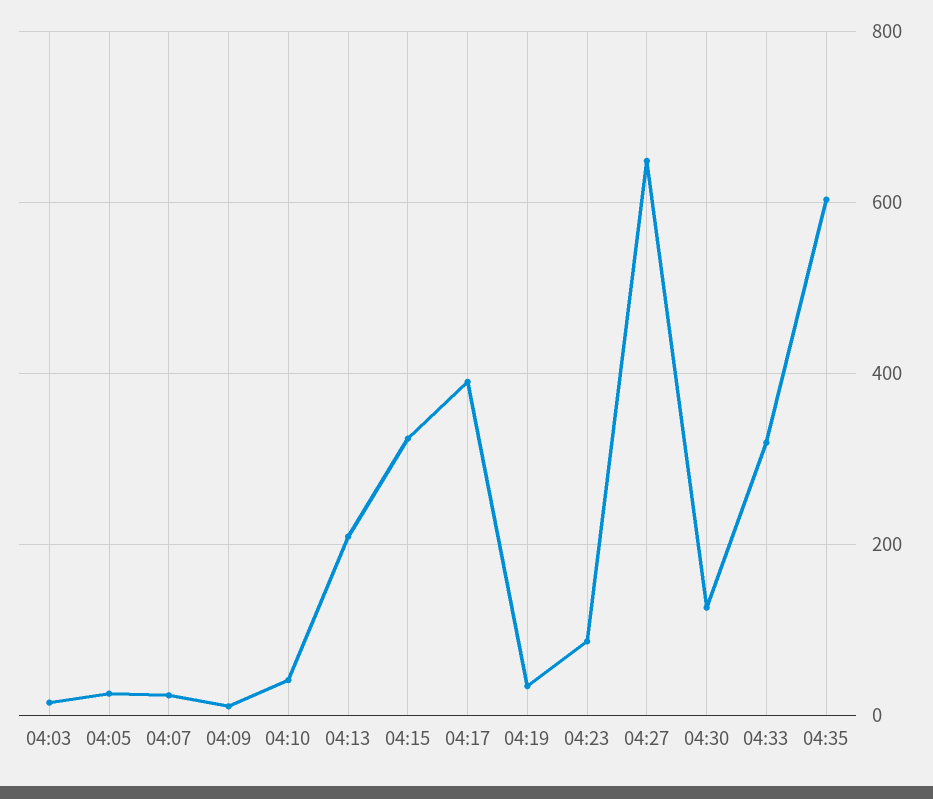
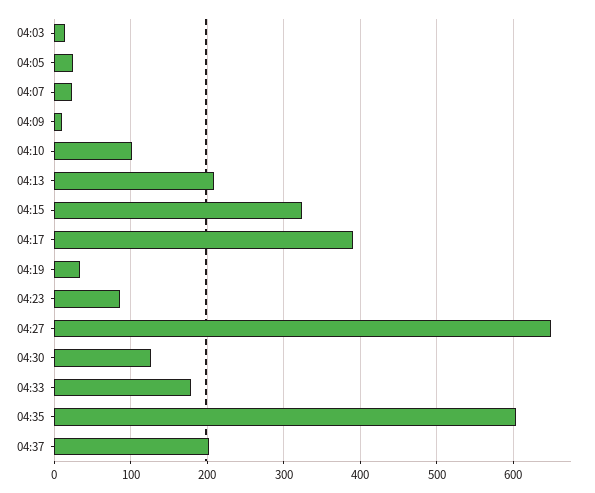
04:10: 40 -> 100
04:33: 320 -> 180
04:37: none -> 200

